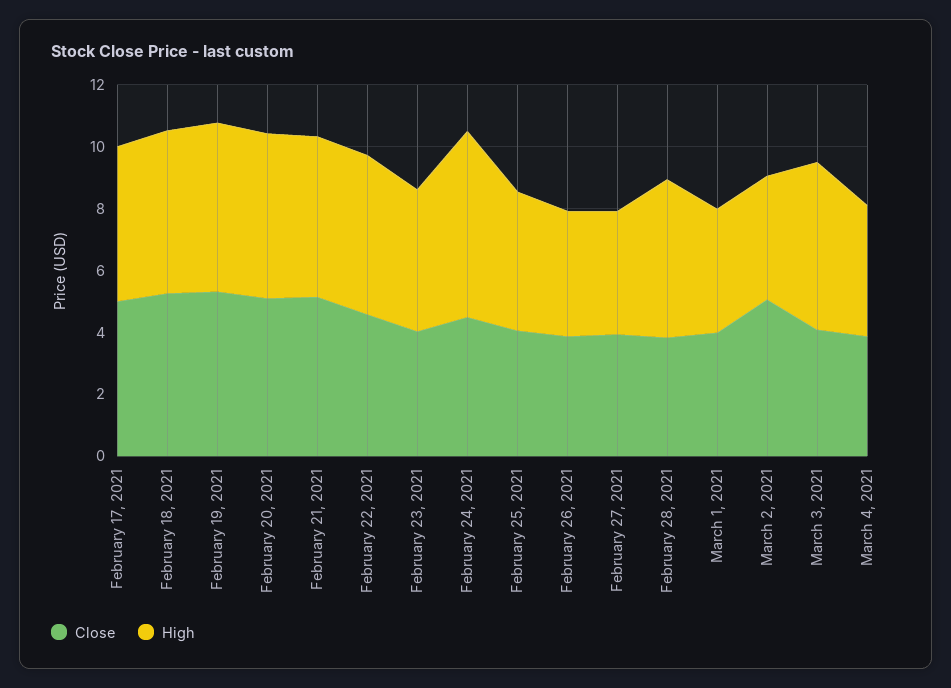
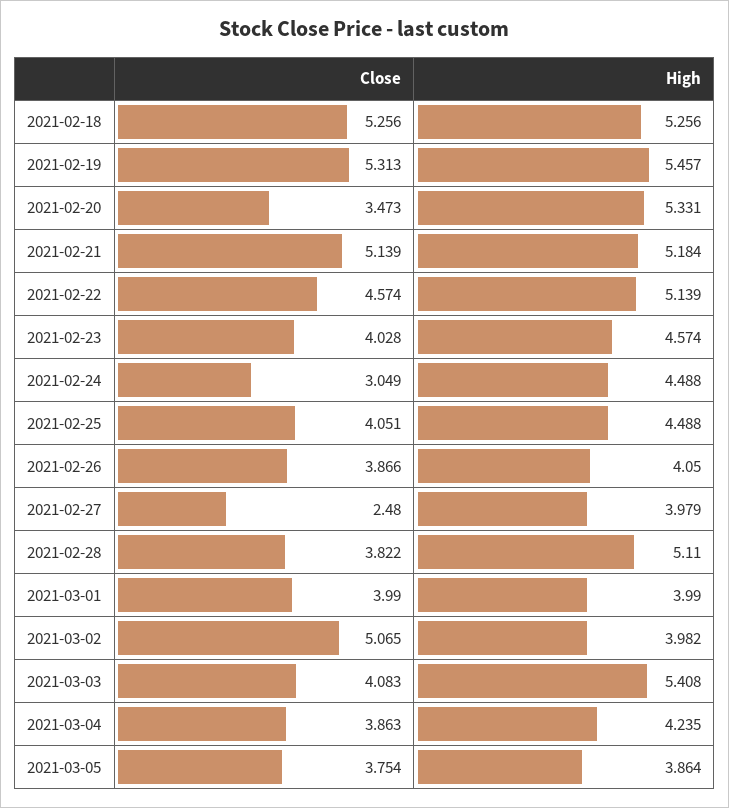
Close, February 17, 2021: 5 -> none
High, February 17, 2021: 5 -> none
Close, February 20, 2021: 5 -> 3.473
Close, February 24, 2021: 4.5 -> 3.049
High, February 24, 2021: 6 -> 4.488
Close, February 27, 2021: 4 -> 2.48
Close, 2021-03-05: none -> 3.754
High, 2021-03-05: none -> 3.864

